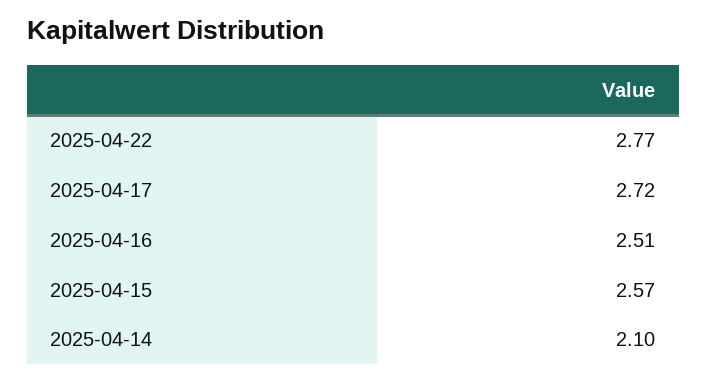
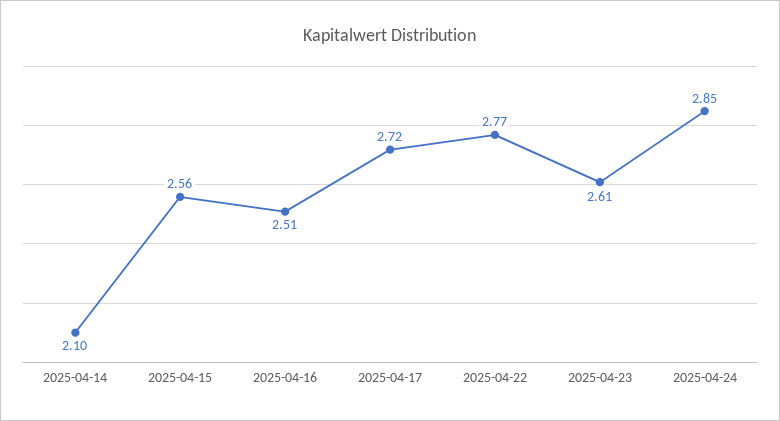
2025-04-15: 2.57 -> 2.56
2025-04-23: none -> 2.61
2025-04-24: none -> 2.85

